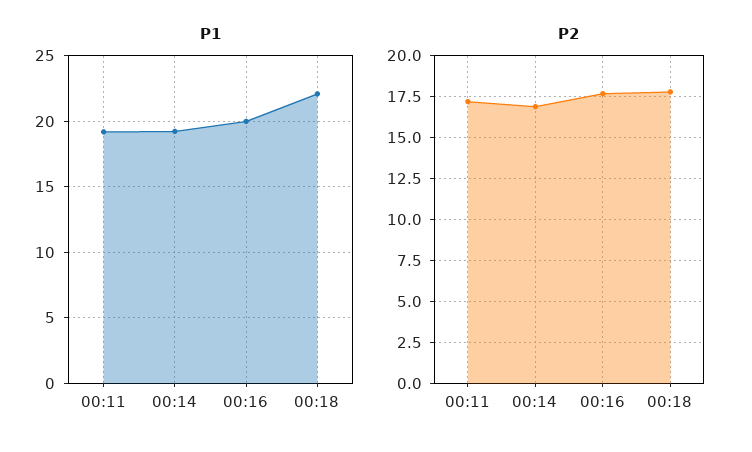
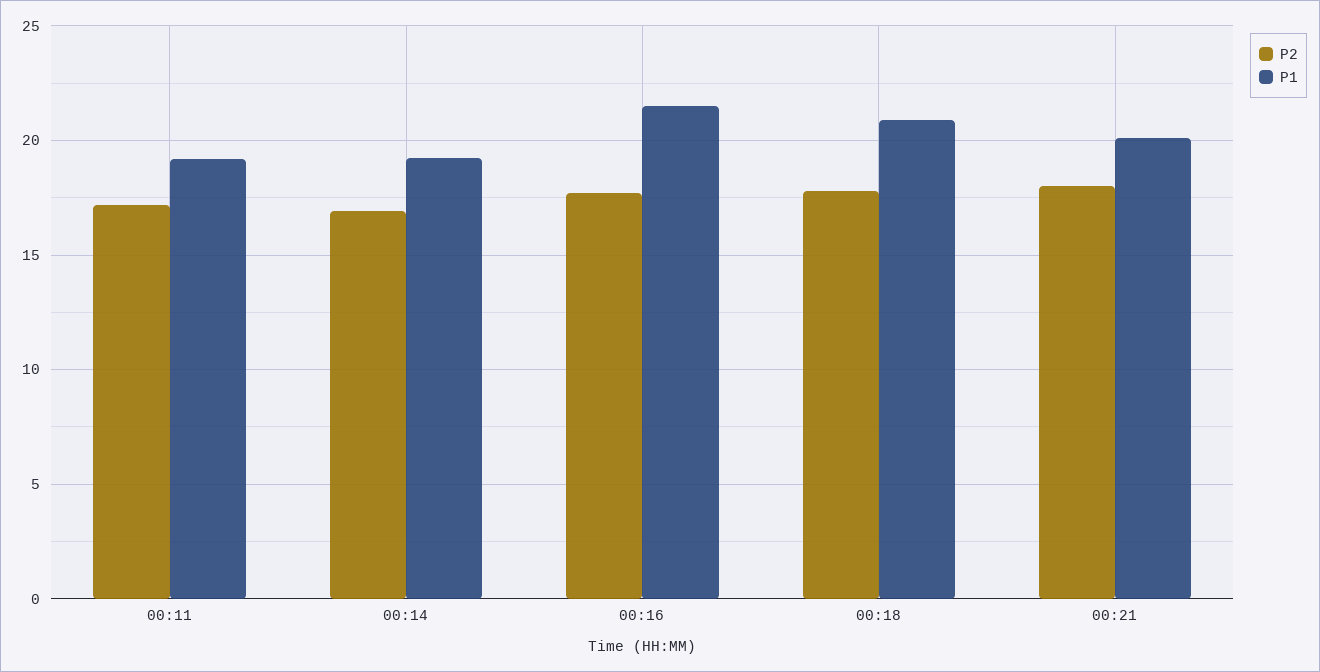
P1, 00:16: 20 -> 21.5
P1, 00:18: 22 -> 21
P2, 00:21: none -> 18
P1, 00:21: none -> 20

